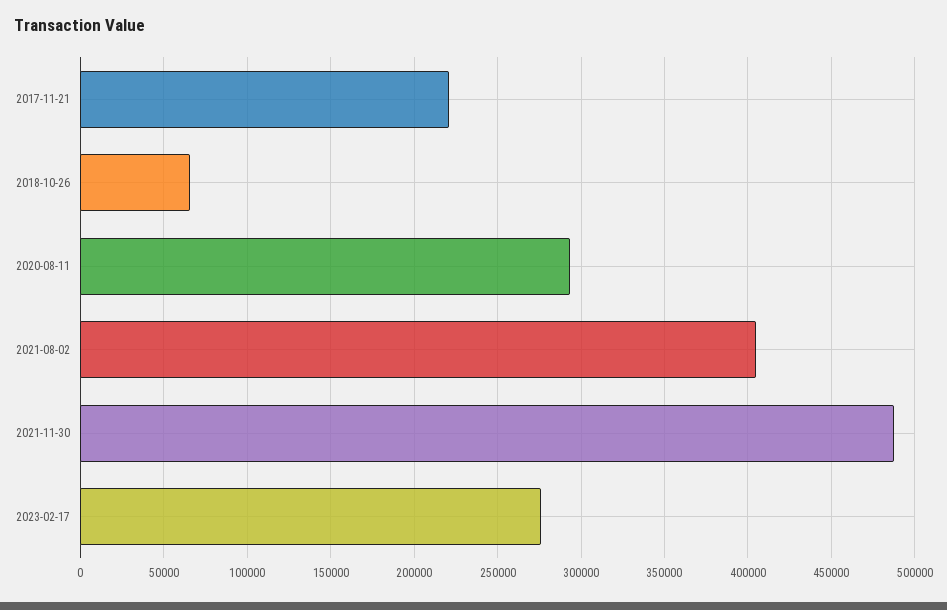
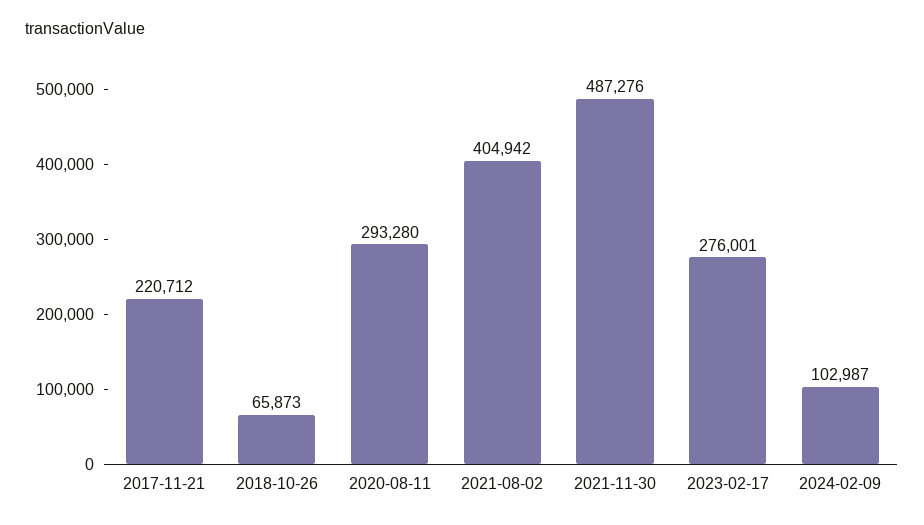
2024-02-09: none -> 102987

